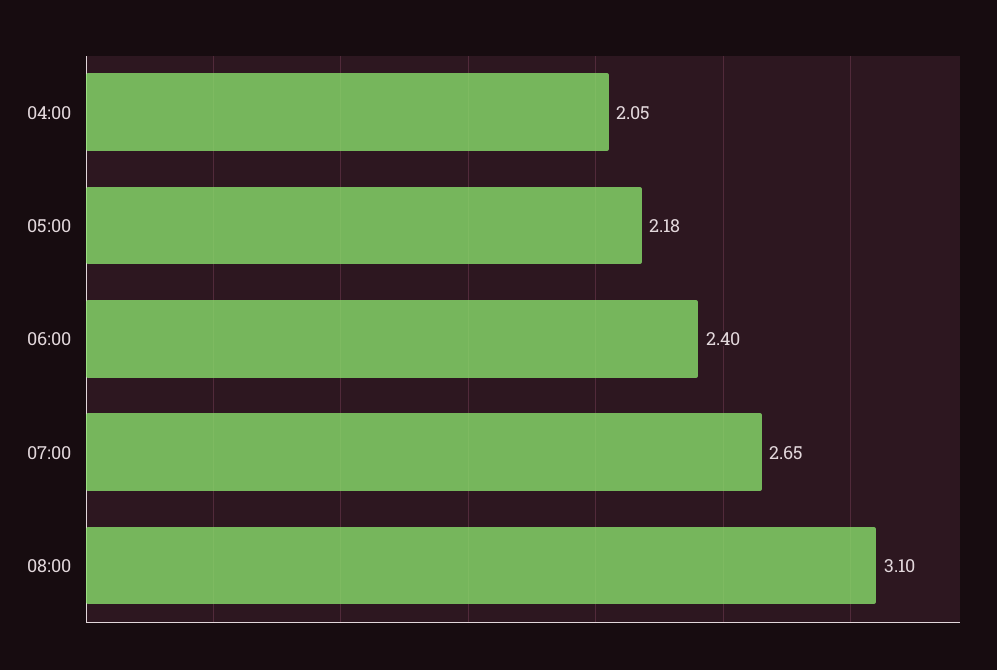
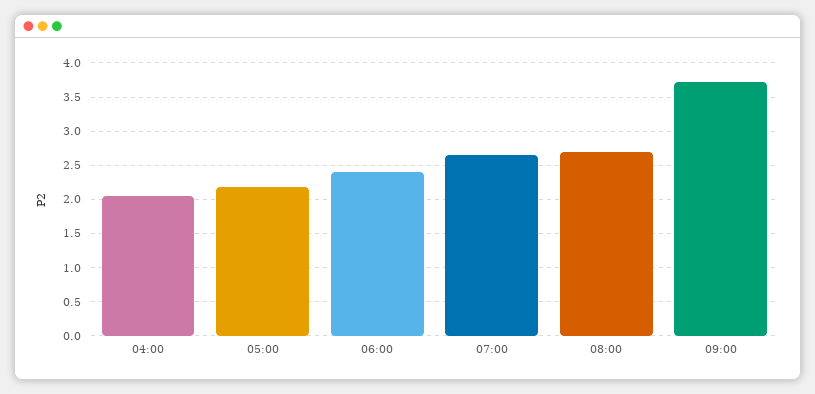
08:00: 3.1 -> 2.7
09:00: none -> 3.7

